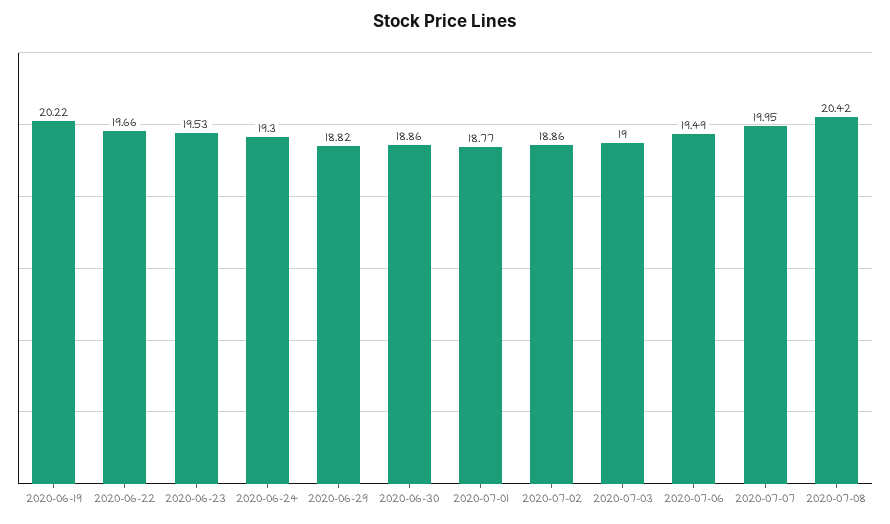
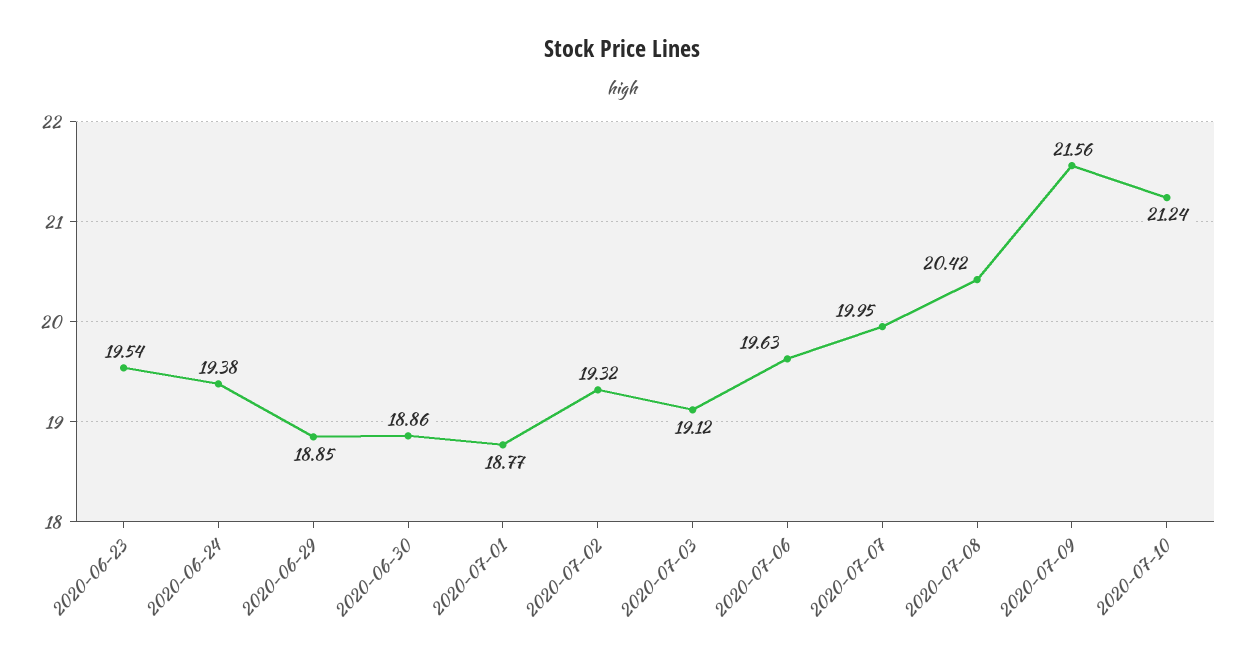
2020-06-19: 20.22 -> none
2020-06-22: 19.66 -> none
2020-06-23: 19.53 -> 19.54
2020-06-24: 19.3 -> 19.38
2020-06-29: 18.82 -> 18.85
2020-07-02: 18.86 -> 19.32
2020-07-03: 19 -> 19.12
2020-07-06: 19.49 -> 19.63
2020-07-09: none -> 21.56
2020-07-10: none -> 21.24

